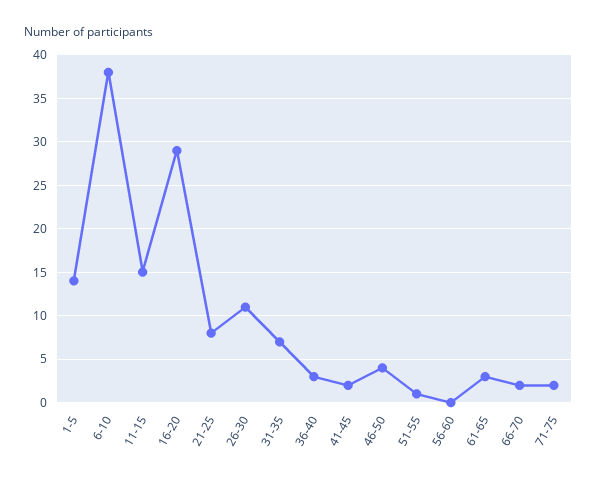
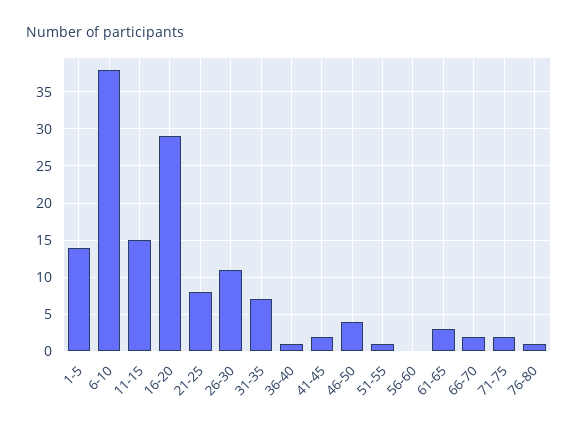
36-40: 3 -> 1
76-80: none -> 1

